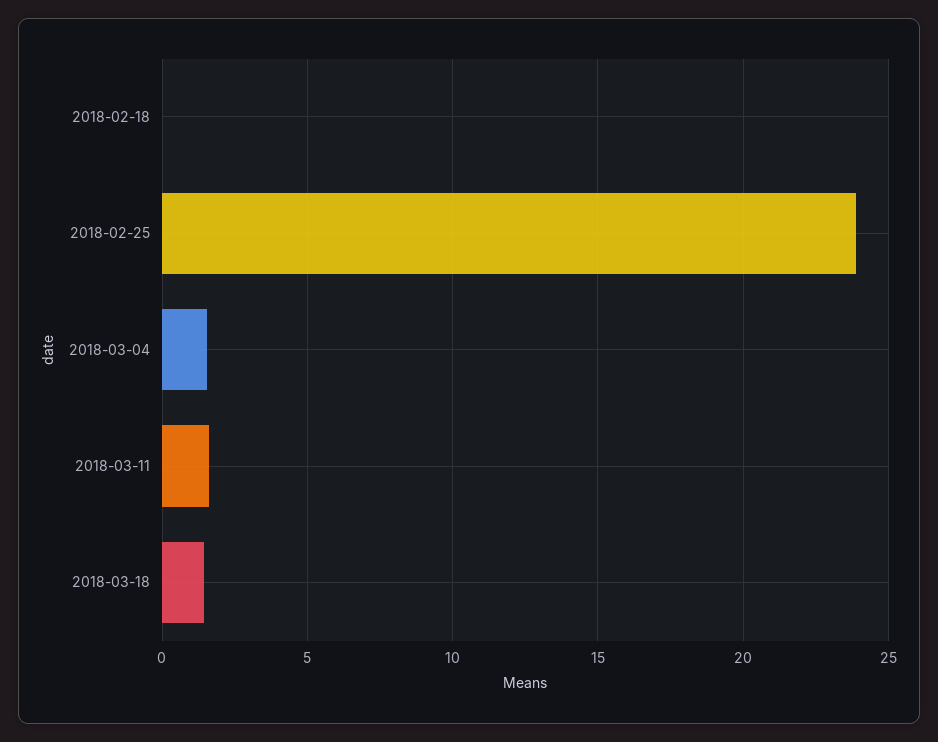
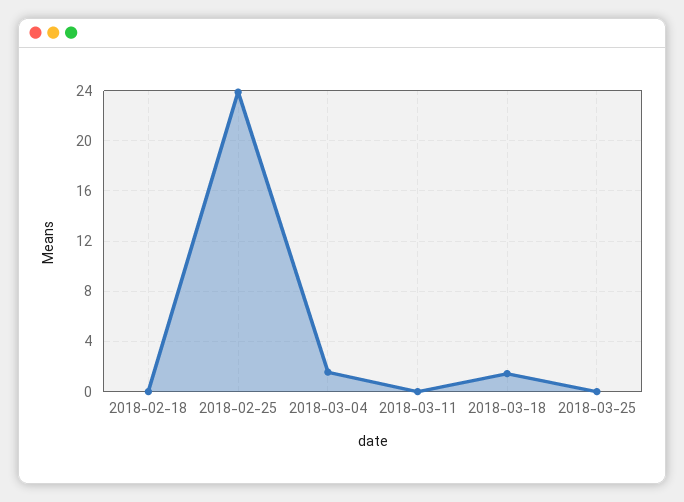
2018-03-11: 1.5 -> 0
2018-03-25: none -> 0

